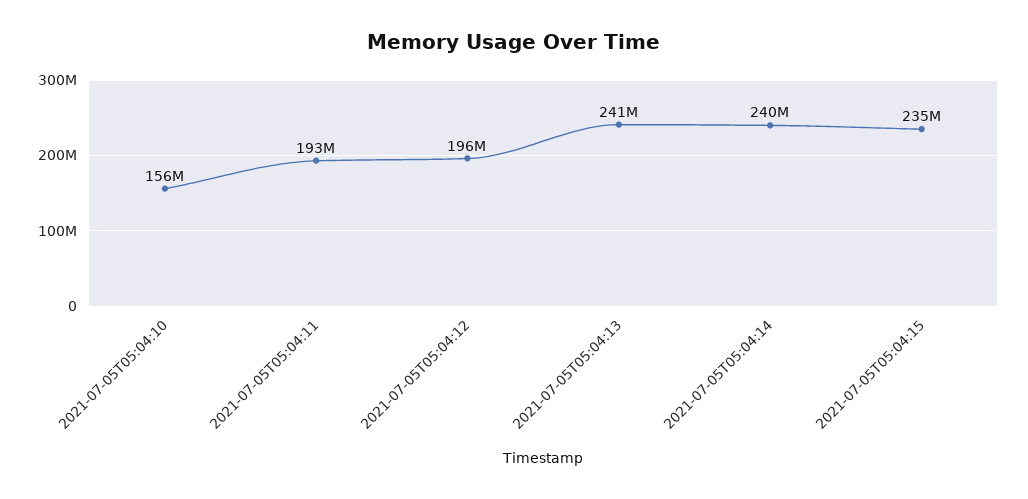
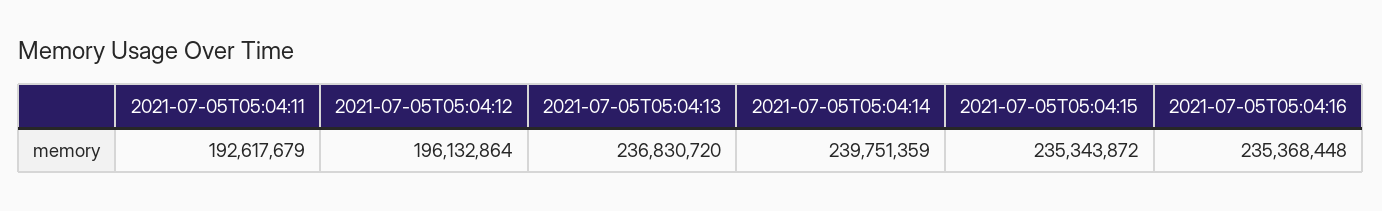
2021-07-05T05:04:10: 156000000 -> none
2021-07-05T05:04:13: 241000000 -> 236830720
2021-07-05T05:04:16: none -> 235368448

